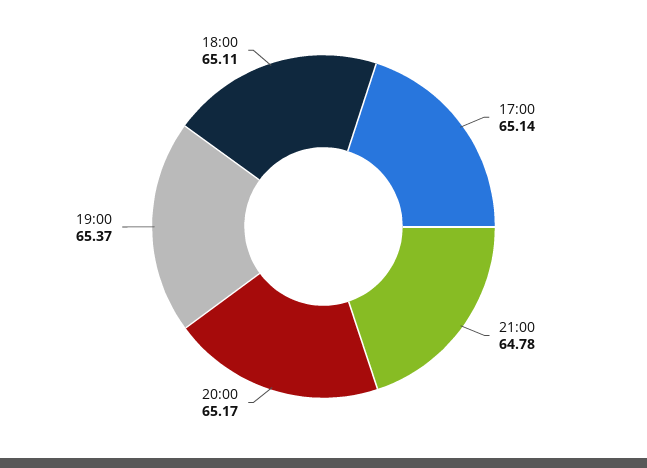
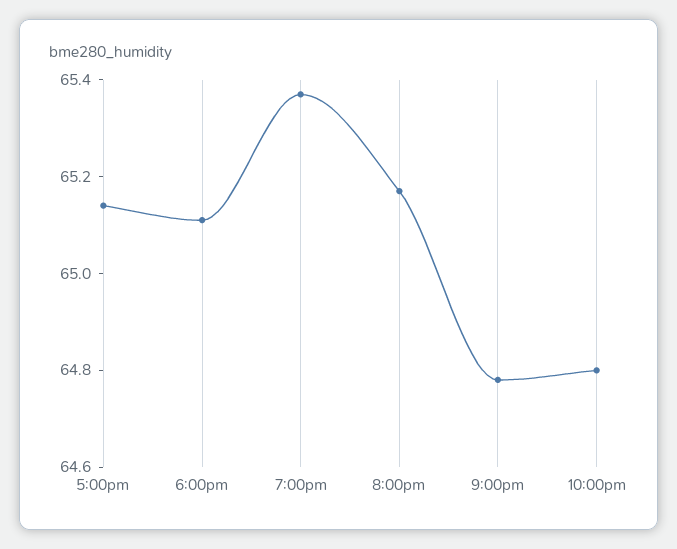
10:00pm: none -> 64.8

